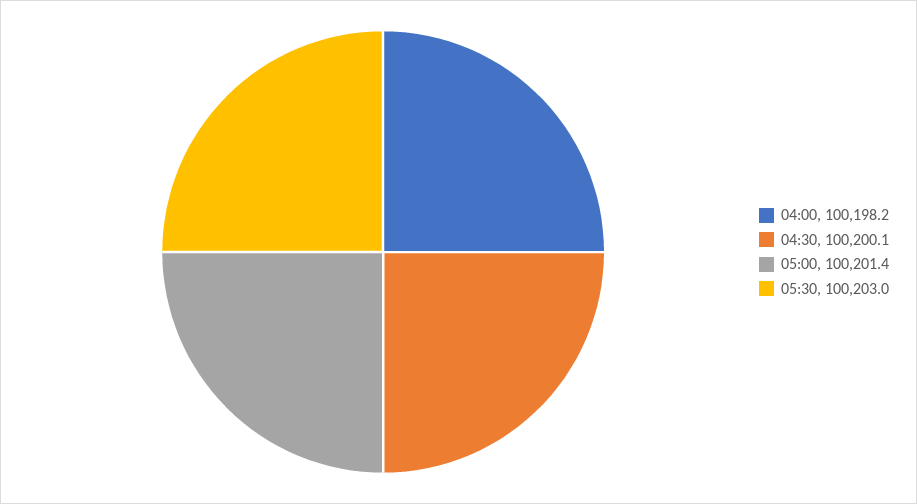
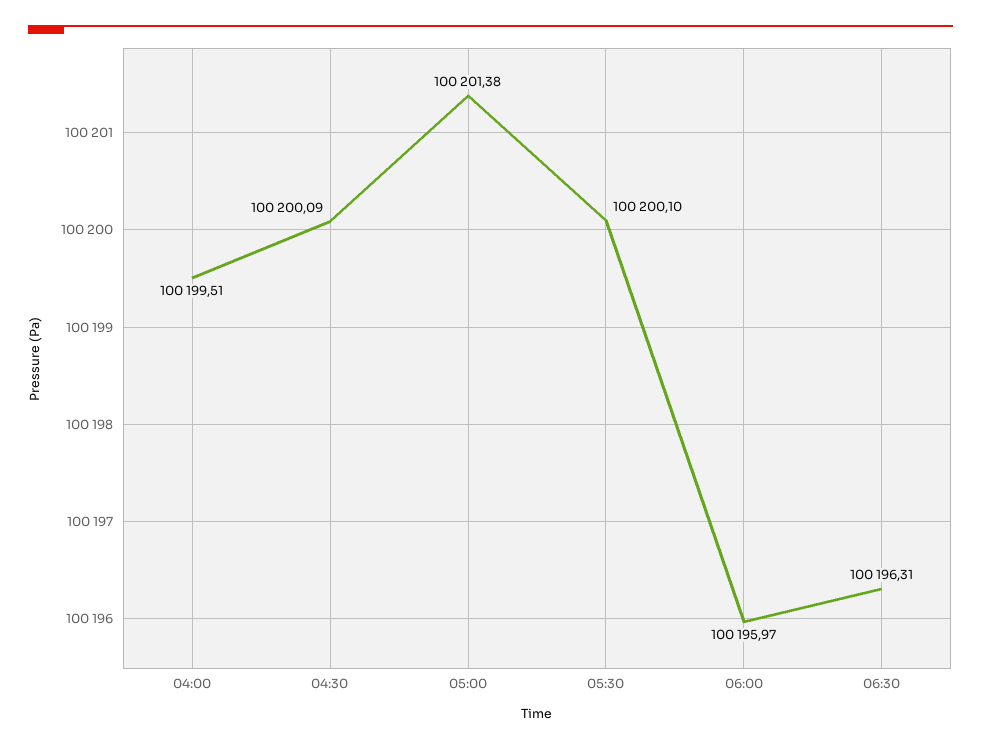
04:00: 100198.2 -> 100199.51
05:30: 100203 -> 100200.1
06:00: none -> 100195.97
06:30: none -> 100196.31

